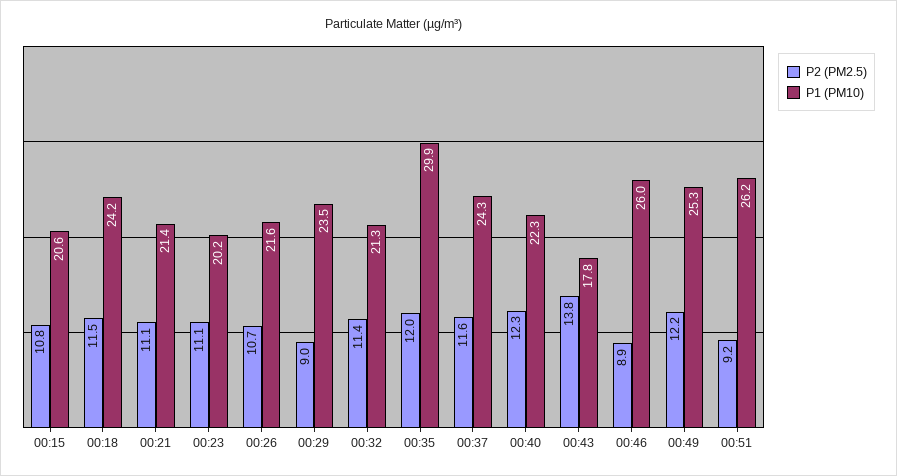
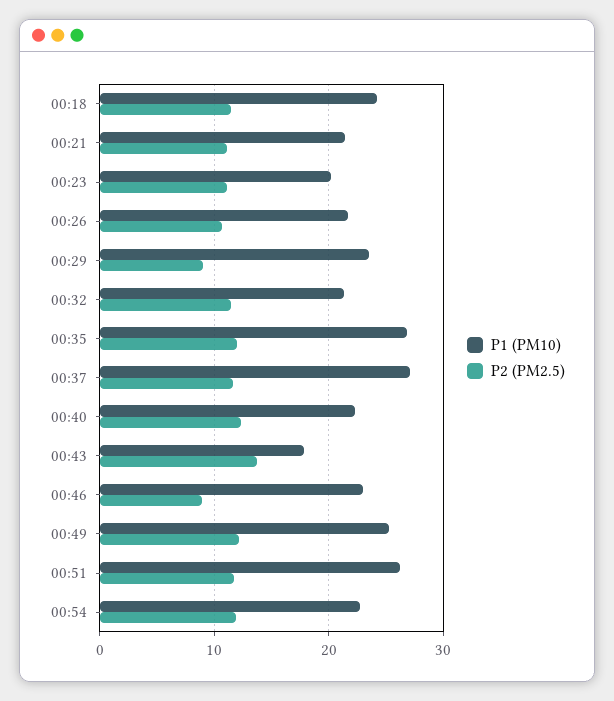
P2 (PM2.5), 00:15: 10.8 -> none
P1 (PM10), 00:15: 20.6 -> none
P1 (PM10), 00:35: 29.9 -> 27
P1 (PM10), 00:37: 24.3 -> 27
P1 (PM10), 00:46: 26 -> 23
P2 (PM2.5), 00:51: 9.2 -> 12
P1 (PM10), 00:54: none -> 23
P2 (PM2.5), 00:54: none -> 12

